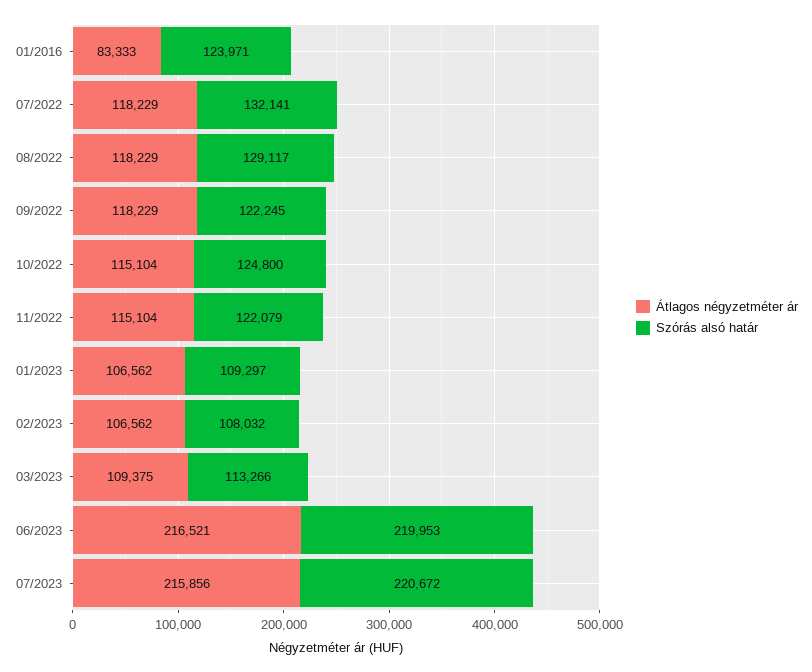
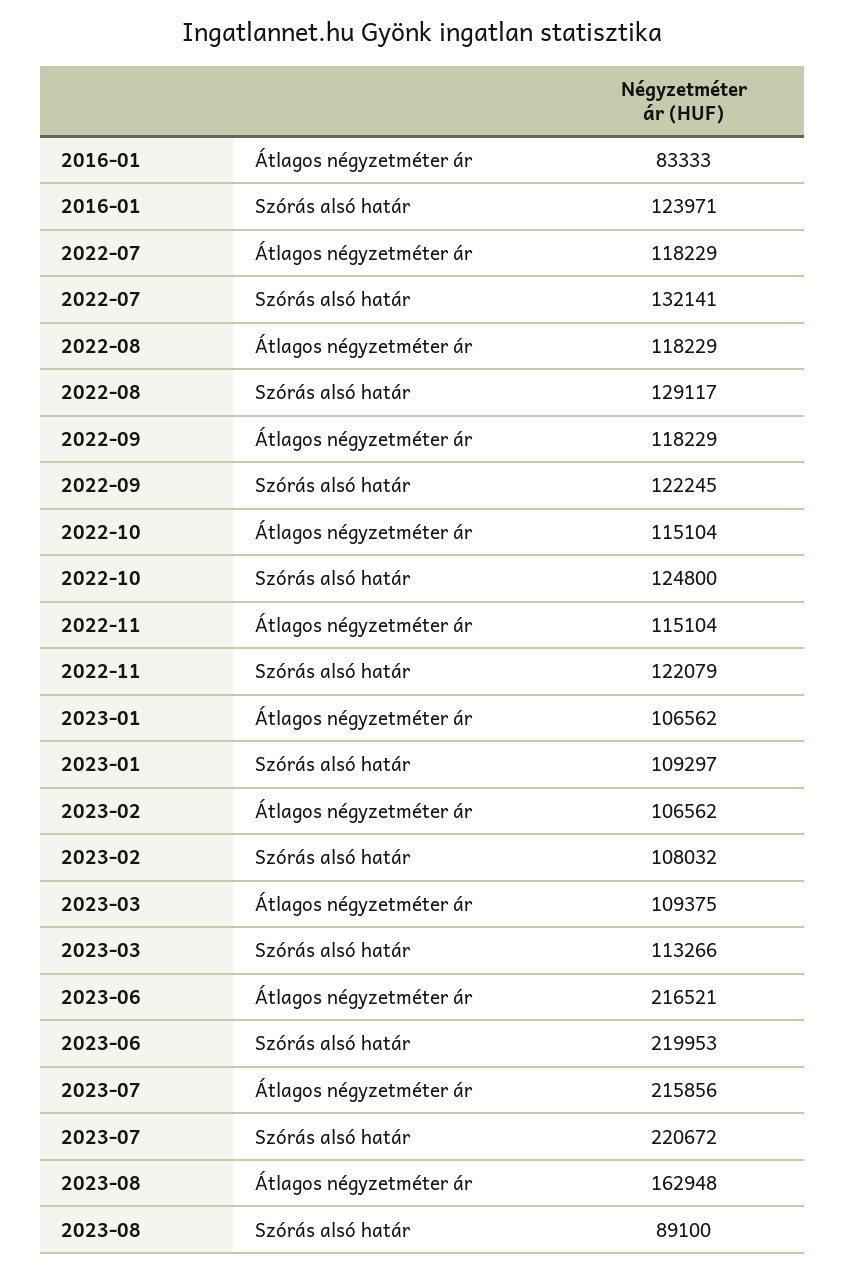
Átlagos négyzetméter ár, 2023-08: none -> 162948
Szórás alsó határ, 2023-08: none -> 89100

